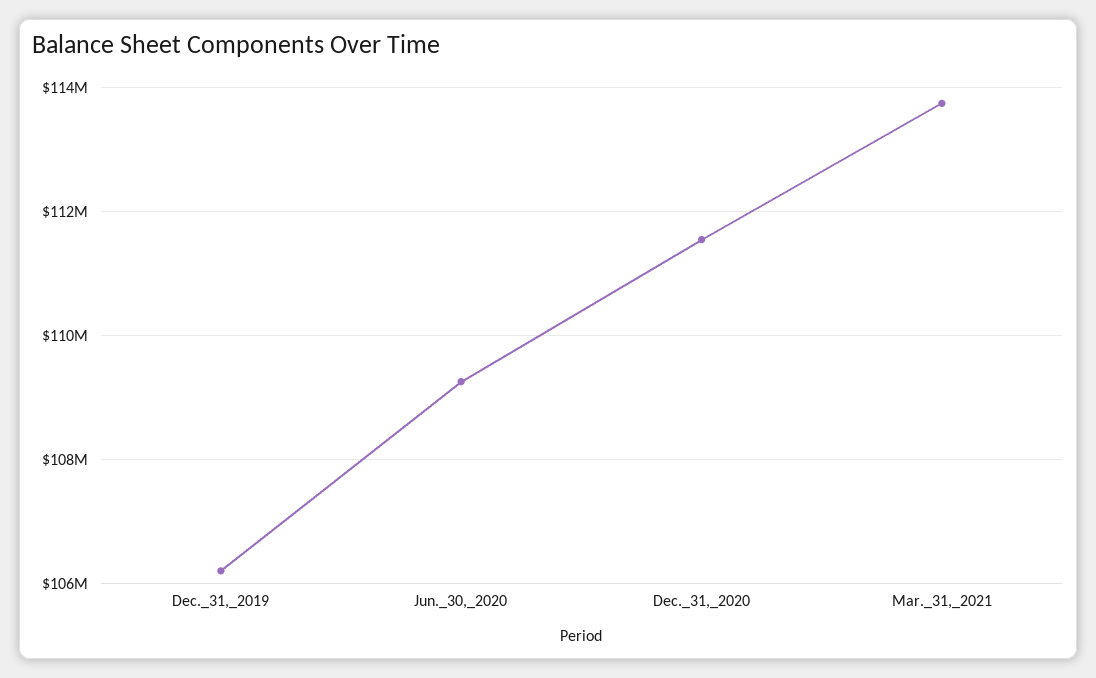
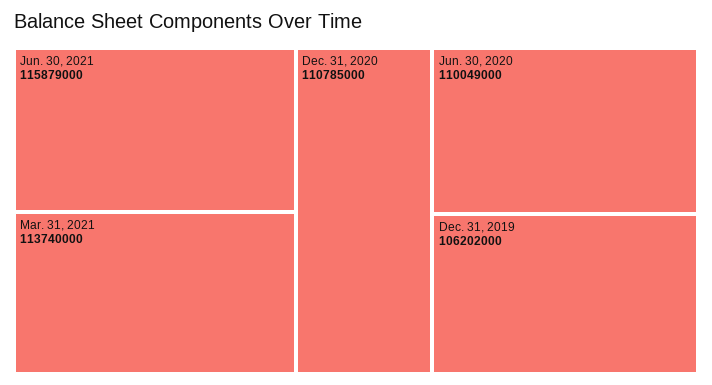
Jun._30,_2020: 109200000 -> 110049000
Dec._31,_2020: 111600000 -> 110785000
Jun. 30, 2021: none -> 115879000

